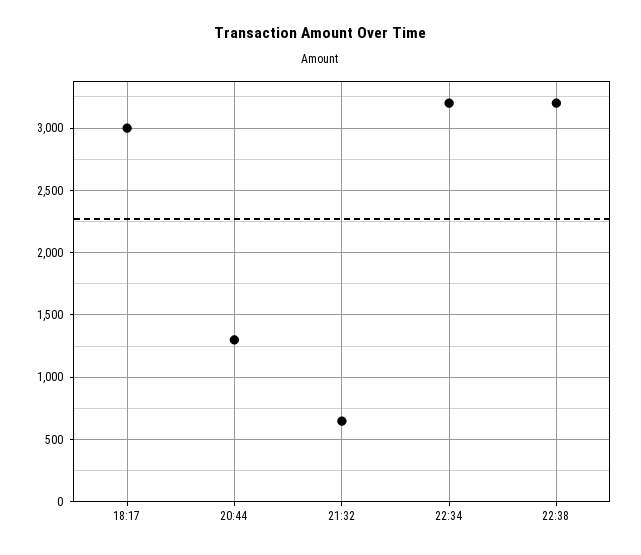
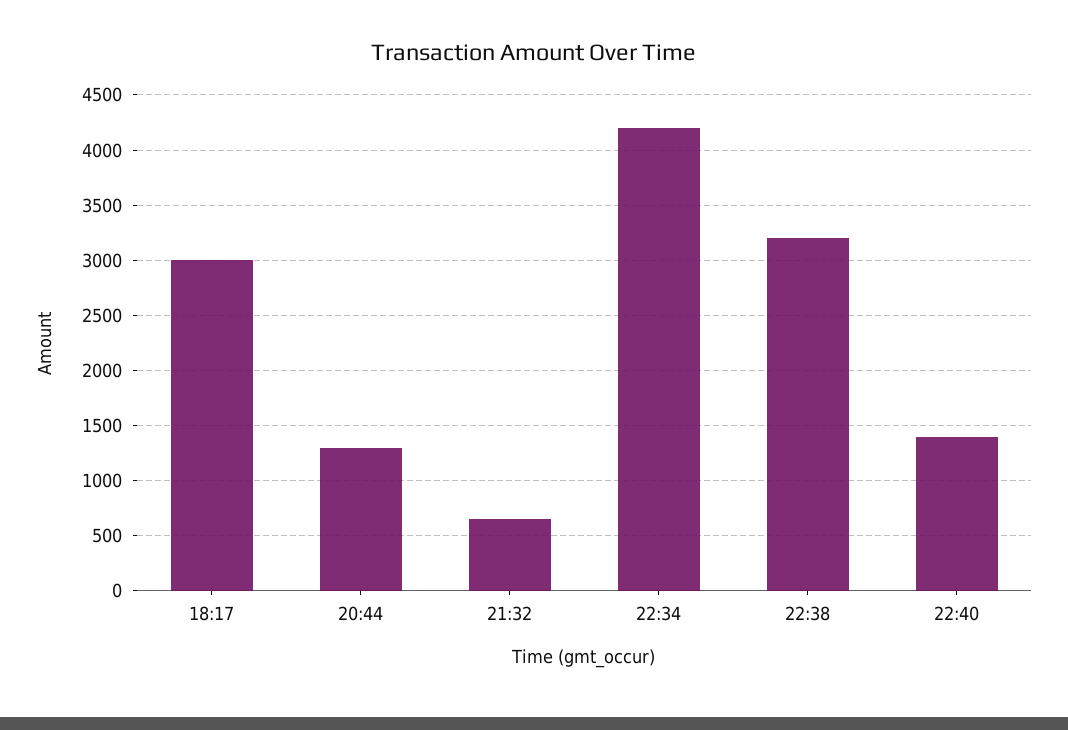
22:34: 3200 -> 4200
22:40: none -> 1400

